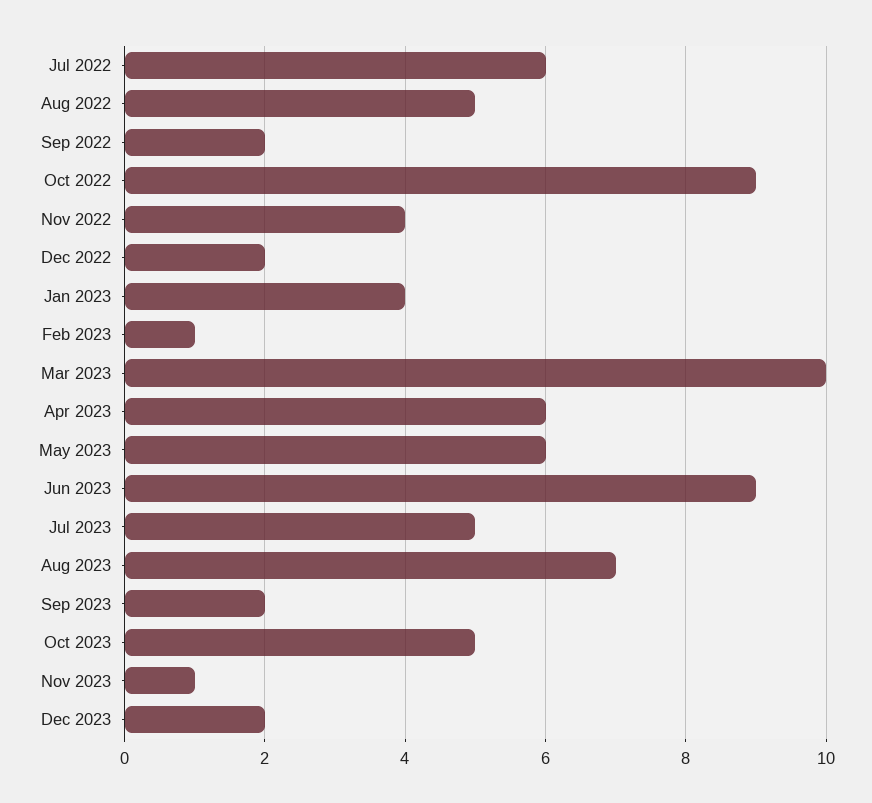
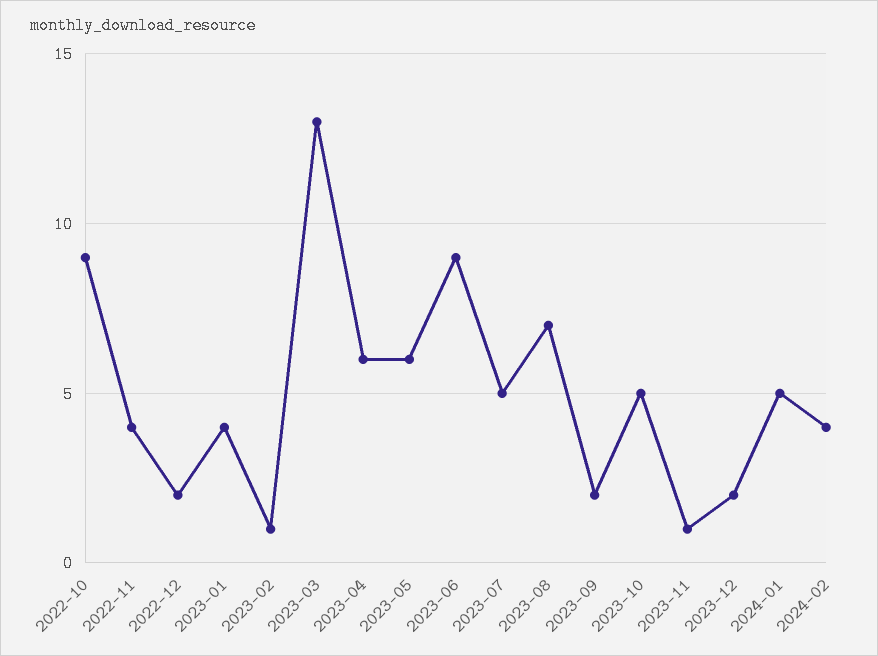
Jul 2022: 6 -> none
Aug 2022: 5 -> none
Sep 2022: 2 -> none
Mar 2023: 10 -> 13
2024-01: none -> 5
2024-02: none -> 4

